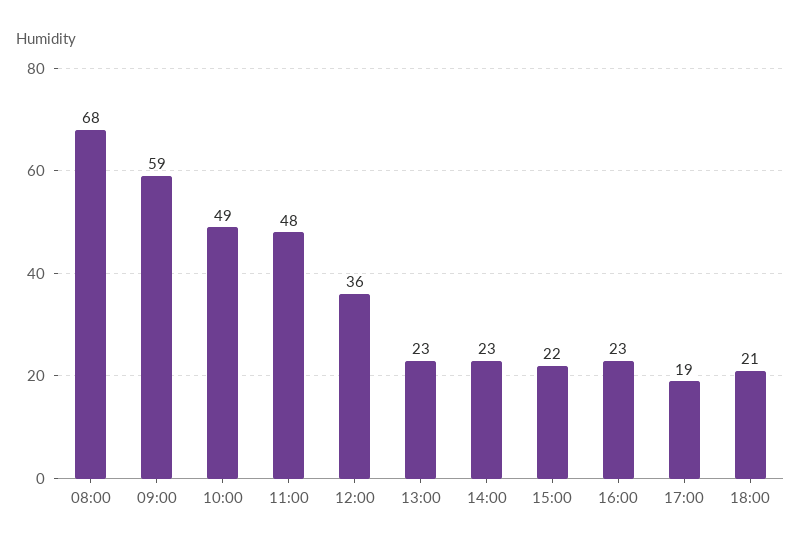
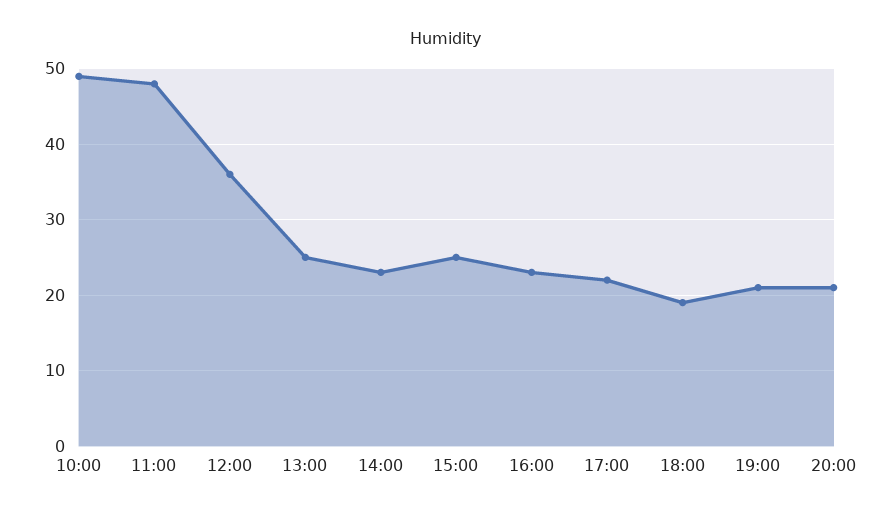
08:00: 68 -> none
09:00: 59 -> none
13:00: 23 -> 25
15:00: 22 -> 25
17:00: 19 -> 22
18:00: 21 -> 19
19:00: none -> 21
20:00: none -> 21

